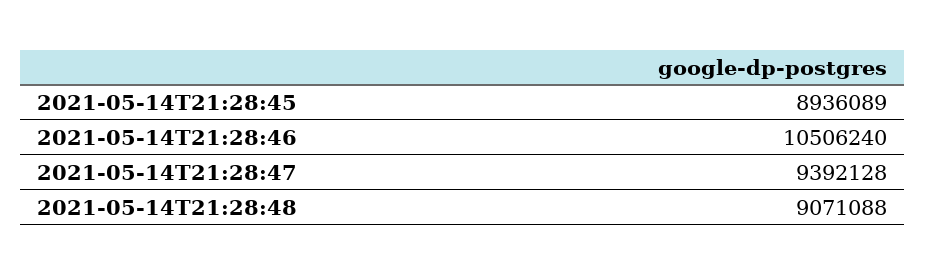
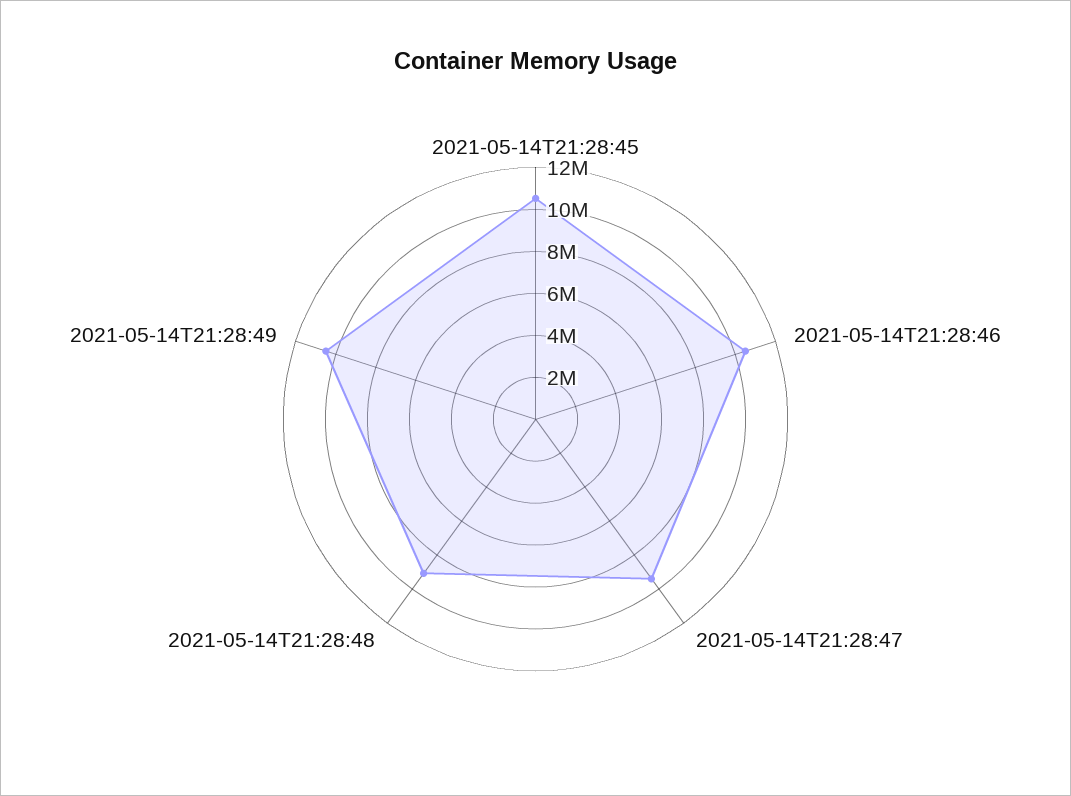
2021-05-14T21:28:45: 8936089 -> 10500000
2021-05-14T21:28:49: none -> 10500000

